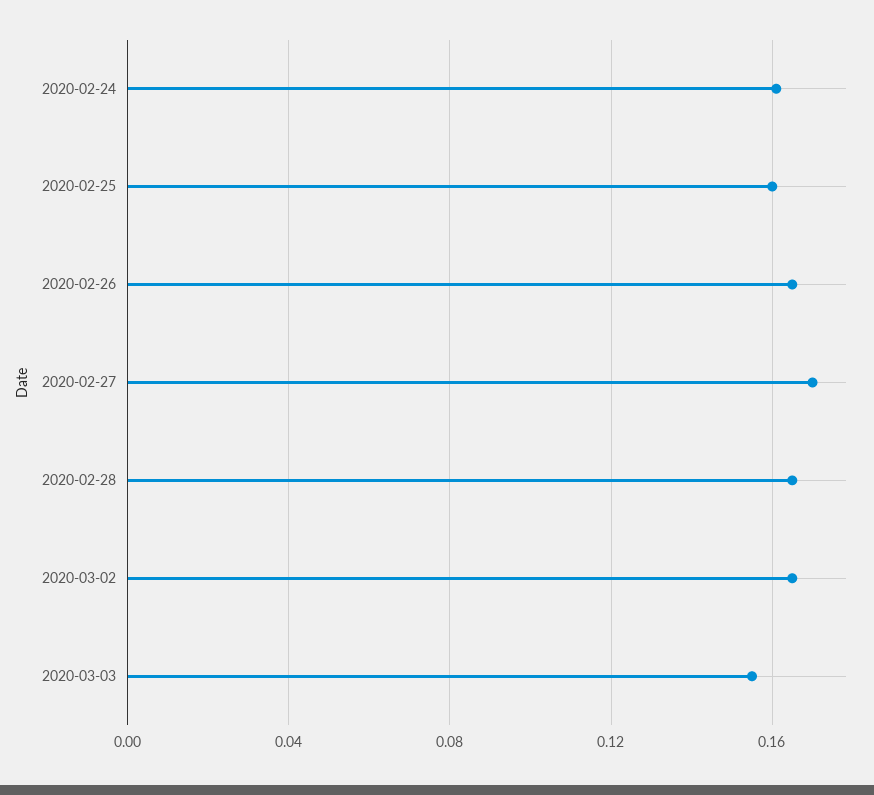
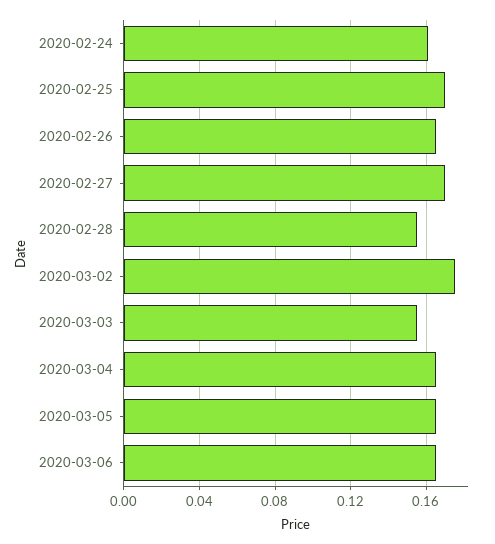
2020-02-25: 0.16 -> 0.17
2020-02-28: 0.165 -> 0.155
2020-03-02: 0.165 -> 0.175
2020-03-04: none -> 0.165
2020-03-05: none -> 0.165
2020-03-06: none -> 0.165

